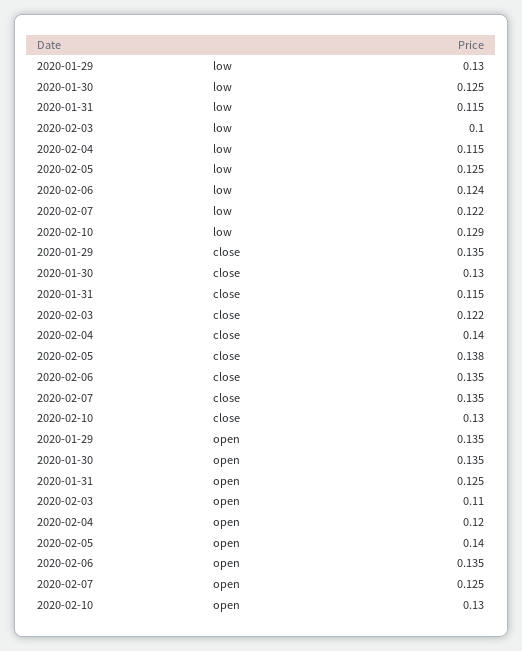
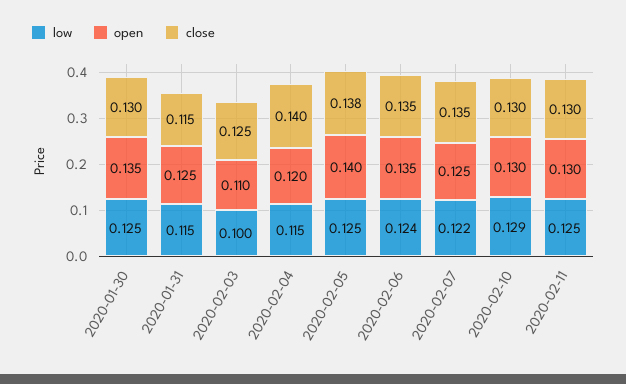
low, 2020-01-29: 0.13 -> none
close, 2020-01-29: 0.135 -> none
close, 2020-02-03: 0.122 -> 0.125
open, 2020-01-29: 0.135 -> none
low, 2020-02-11: none -> 0.125
open, 2020-02-11: none -> 0.13
close, 2020-02-11: none -> 0.13

